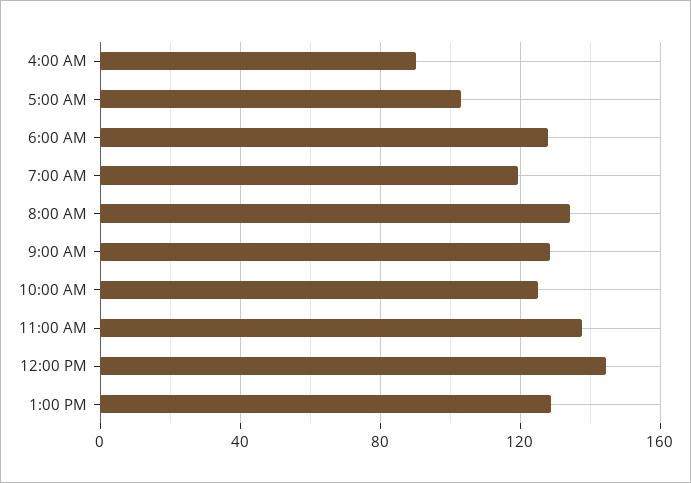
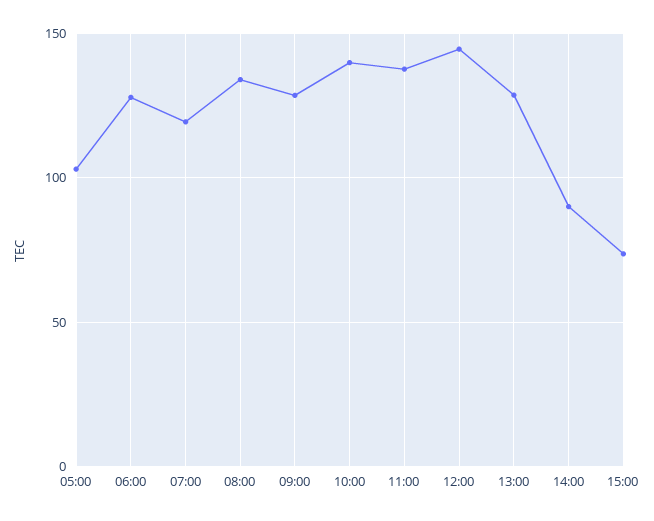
4:00 AM: 90 -> none
10:00 AM: 125 -> 140
14:00: none -> 90
15:00: none -> 75

